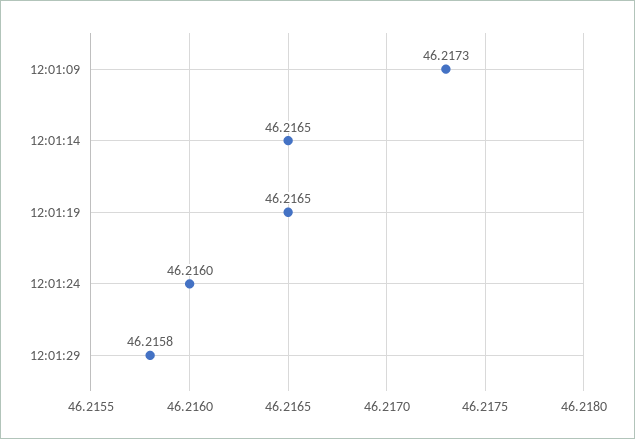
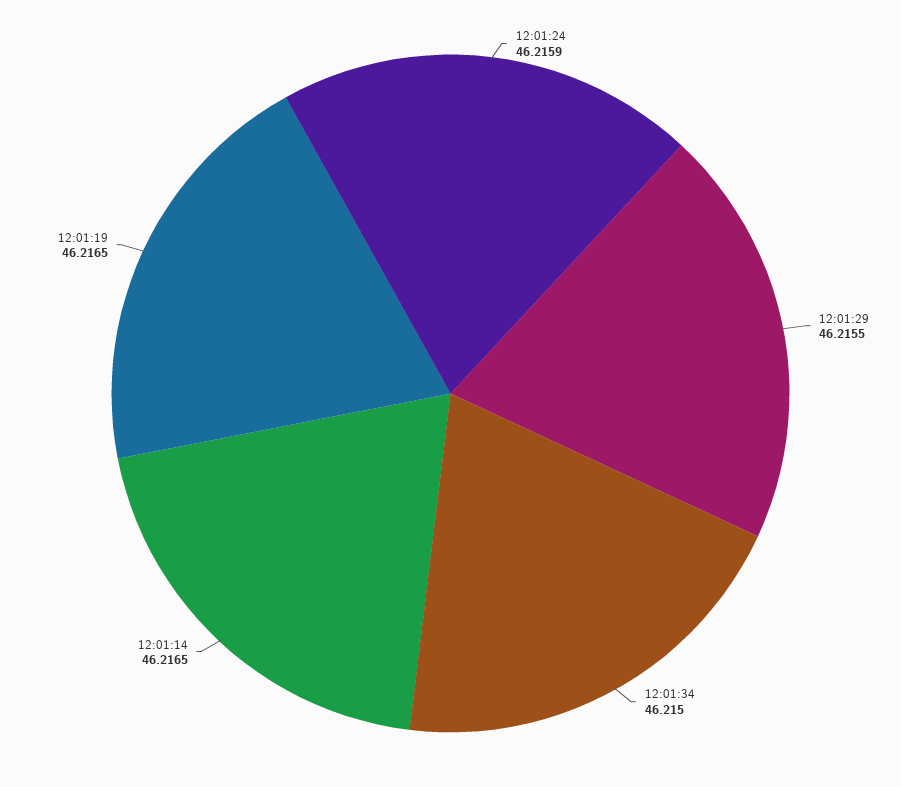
12:01:09: 46.2173 -> none
12:01:24: 46.216 -> 46.2159
12:01:29: 46.2158 -> 46.2155
12:01:34: none -> 46.215

